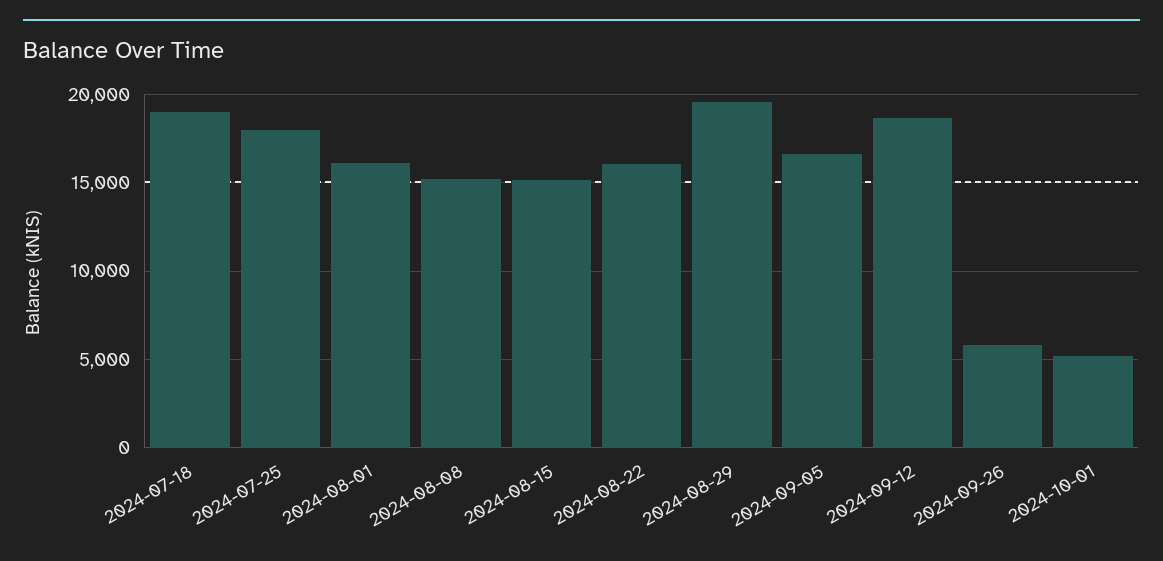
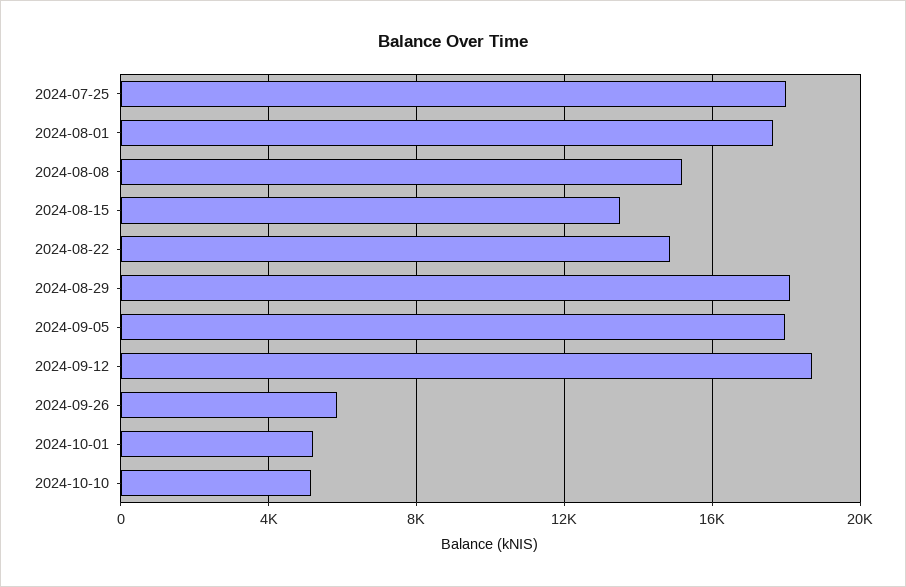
2024-07-18: 19000 -> none
2024-08-01: 16000 -> 17500
2024-08-15: 15000 -> 13500
2024-08-22: 16000 -> 15000
2024-08-29: 19500 -> 18000
2024-09-05: 16500 -> 18000
2024-10-10: none -> 5000

